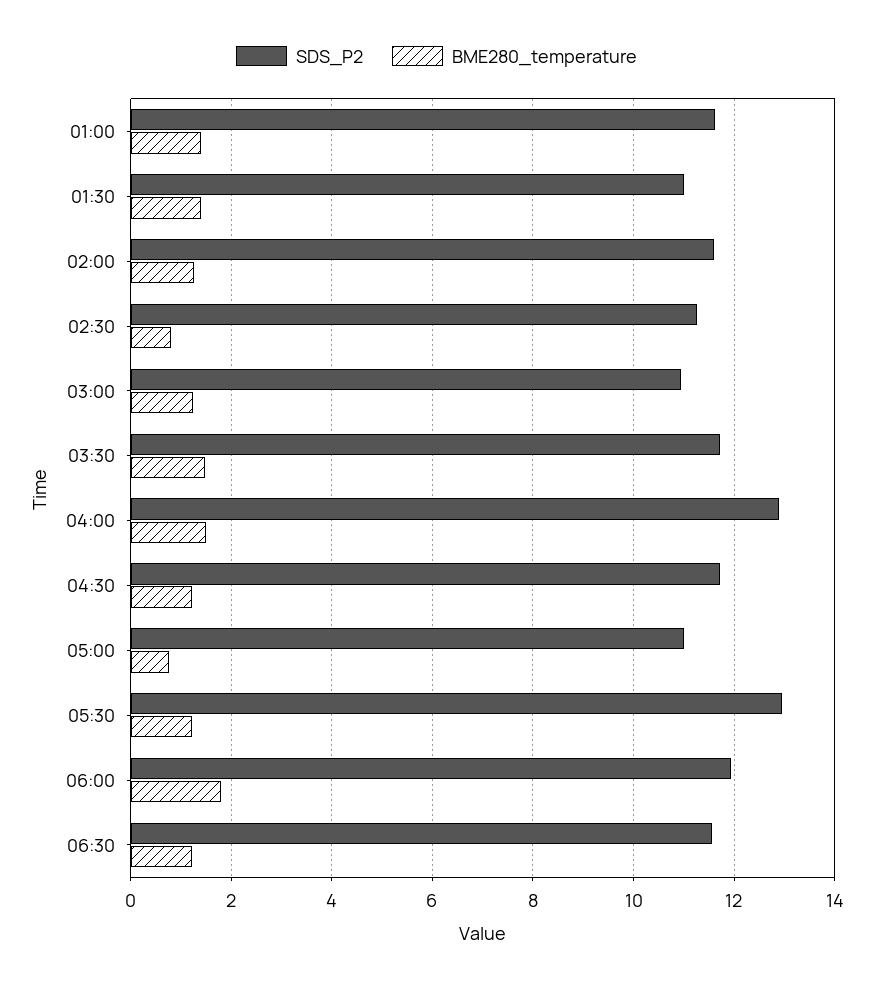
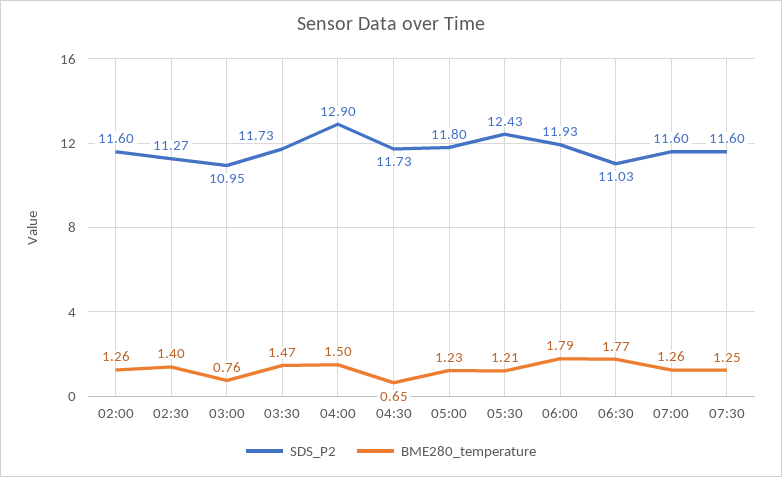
SDS_P2, 01:00: 11.6 -> none
BME280_temperature, 01:00: 1.4 -> none
SDS_P2, 01:30: 11 -> none
BME280_temperature, 01:30: 1.4 -> none
BME280_temperature, 02:30: 0.8 -> 1.4
BME280_temperature, 03:00: 1.2 -> 0.76
BME280_temperature, 04:30: 1.2 -> 0.65
SDS_P2, 05:00: 11 -> 11.8
BME280_temperature, 05:00: 0.8 -> 1.23
SDS_P2, 05:30: 13 -> 12.43
SDS_P2, 06:30: 11.6 -> 11.03
BME280_temperature, 06:30: 1.2 -> 1.77
SDS_P2, 07:00: none -> 11.6
BME280_temperature, 07:00: none -> 1.26
SDS_P2, 07:30: none -> 11.6
BME280_temperature, 07:30: none -> 1.25

